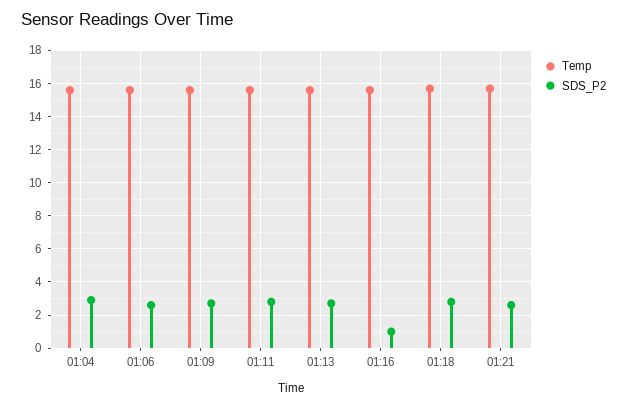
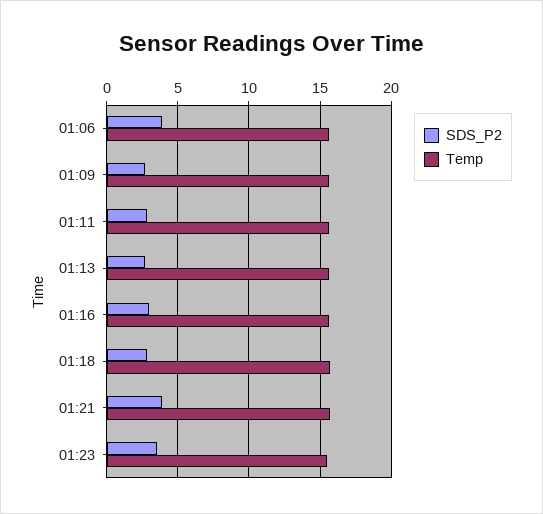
Temp, 01:04: 15.5 -> none
SDS_P2, 01:04: 3 -> none
SDS_P2, 01:06: 2.5 -> 4
SDS_P2, 01:16: 1 -> 3
SDS_P2, 01:21: 2.5 -> 4
SDS_P2, 01:23: none -> 3.5
Temp, 01:23: none -> 15.5

